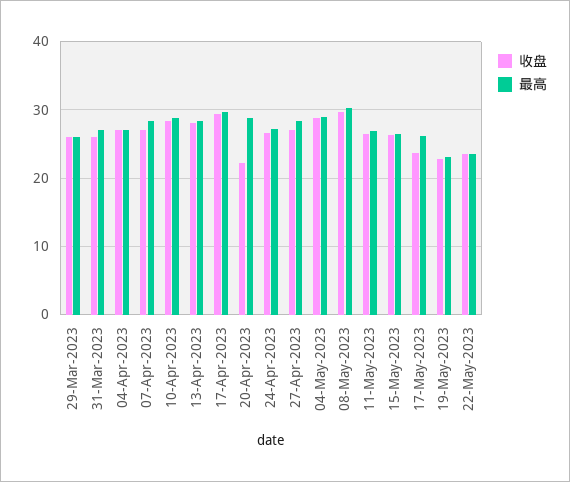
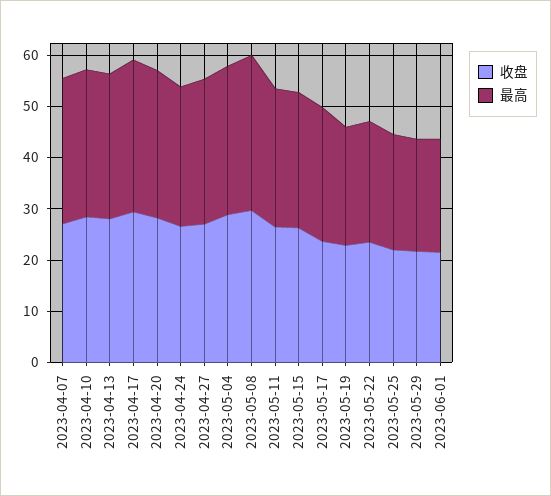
收盘, 29-Mar-2023: 26 -> none
最高, 29-Mar-2023: 26 -> none
收盘, 31-Mar-2023: 26 -> none
最高, 31-Mar-2023: 27 -> none
收盘, 04-Apr-2023: 27 -> none
最高, 04-Apr-2023: 27 -> none
收盘, 20-Apr-2023: 22 -> 28
收盘, 2023-05-25: none -> 22
最高, 2023-05-25: none -> 22
收盘, 2023-05-29: none -> 22
最高, 2023-05-29: none -> 22
收盘, 2023-06-01: none -> 22
最高, 2023-06-01: none -> 22

